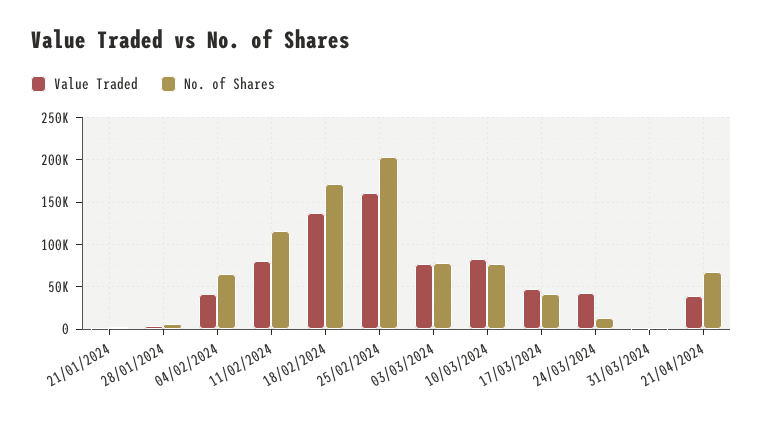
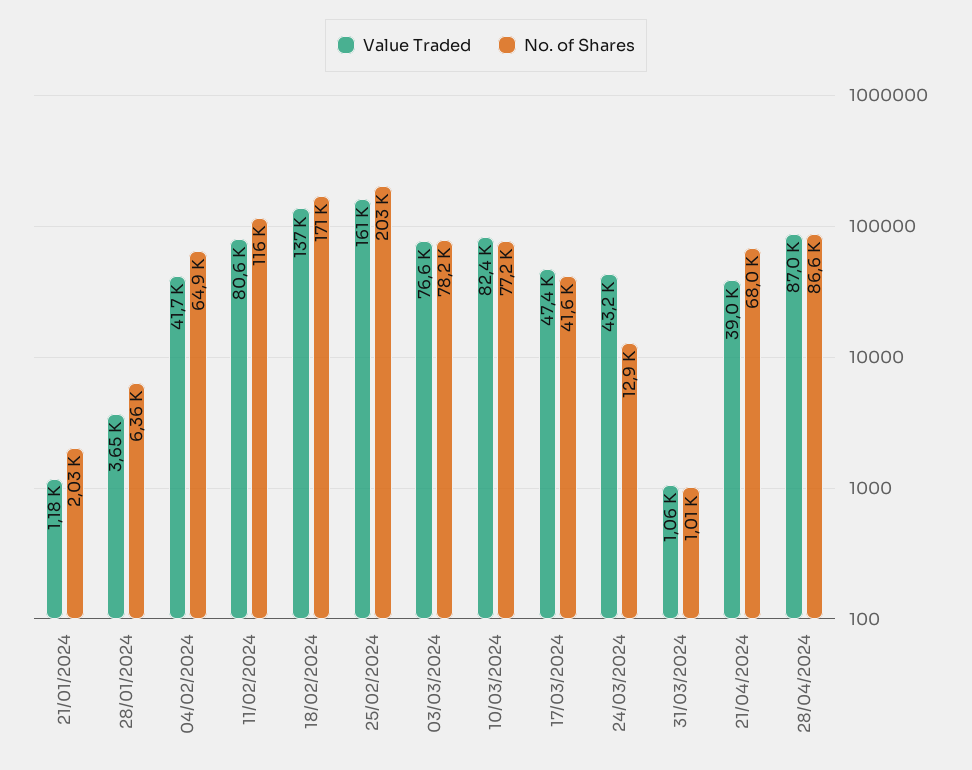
Value Traded, 28/04/2024: none -> 87000
No. of Shares, 28/04/2024: none -> 86600

